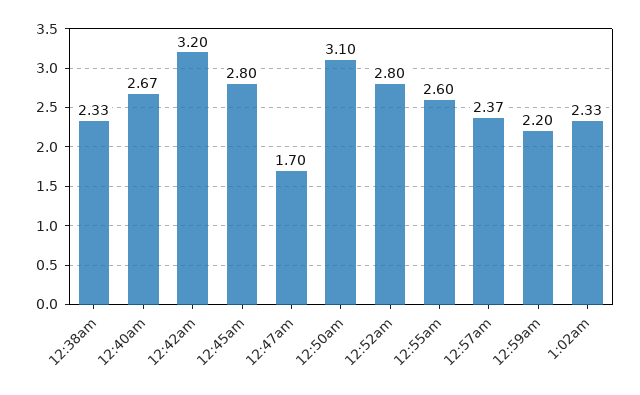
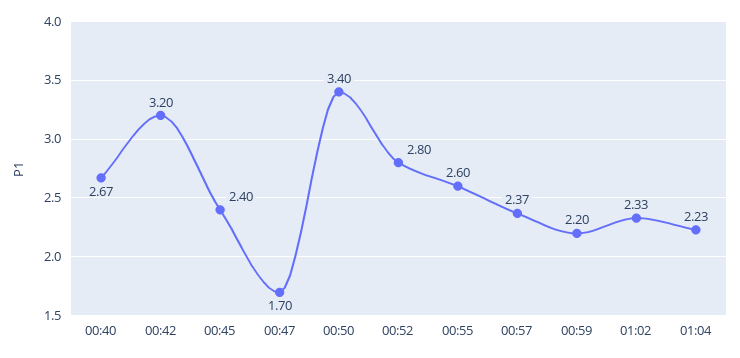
12:38am: 2.33 -> none
12:45am: 2.8 -> 2.4
12:50am: 3.1 -> 3.4
01:04: none -> 2.23

